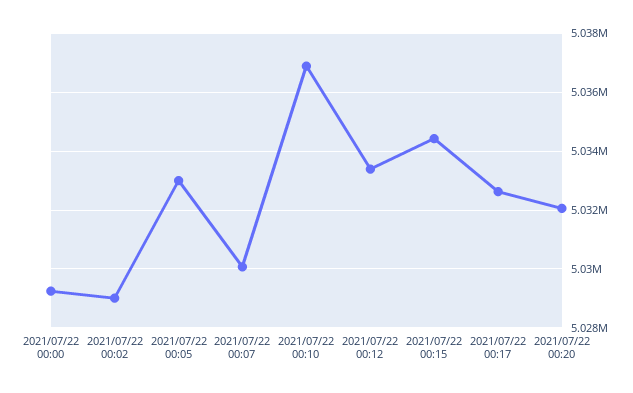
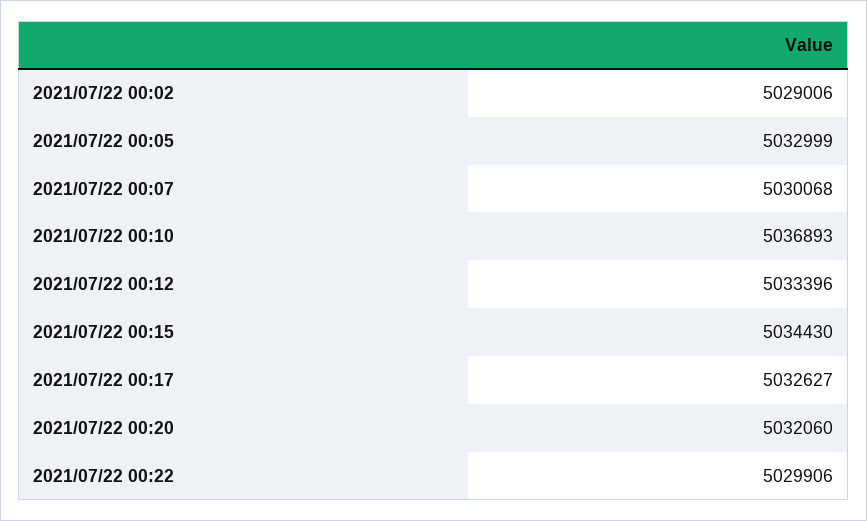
2021/07/22 00:00: 5029250 -> none
2021/07/22 00:22: none -> 5029906

